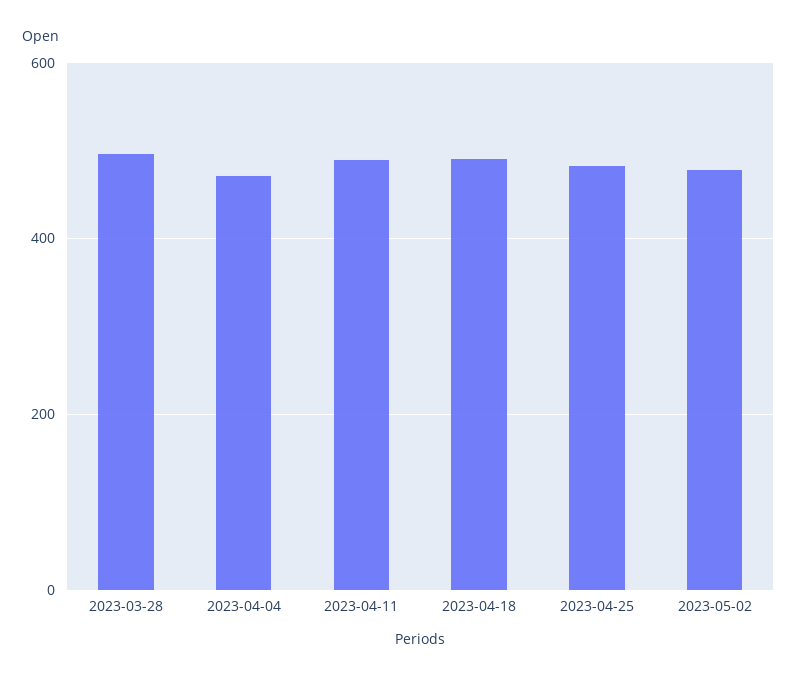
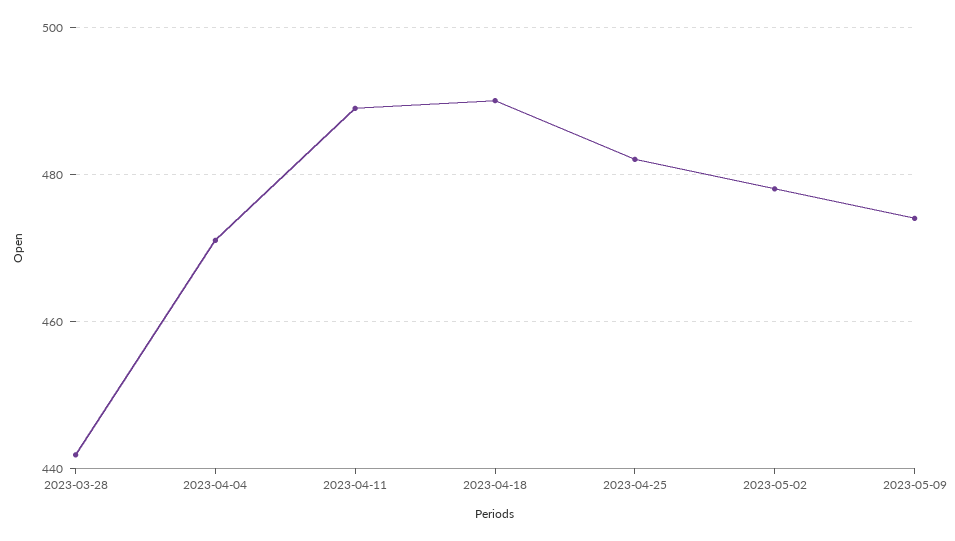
2023-03-28: 500 -> 442
2023-05-09: none -> 474

